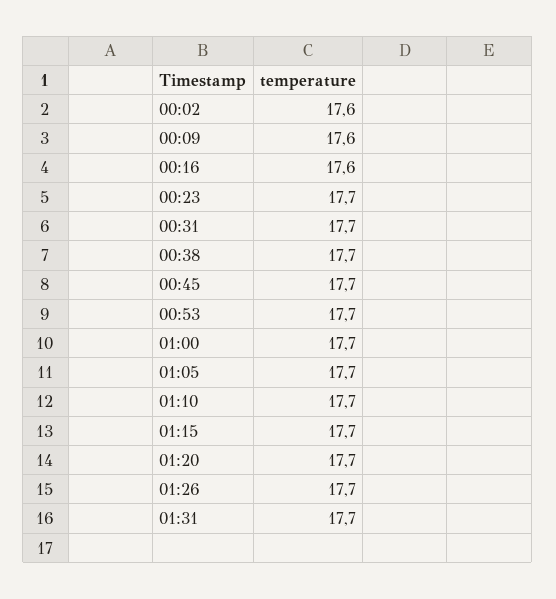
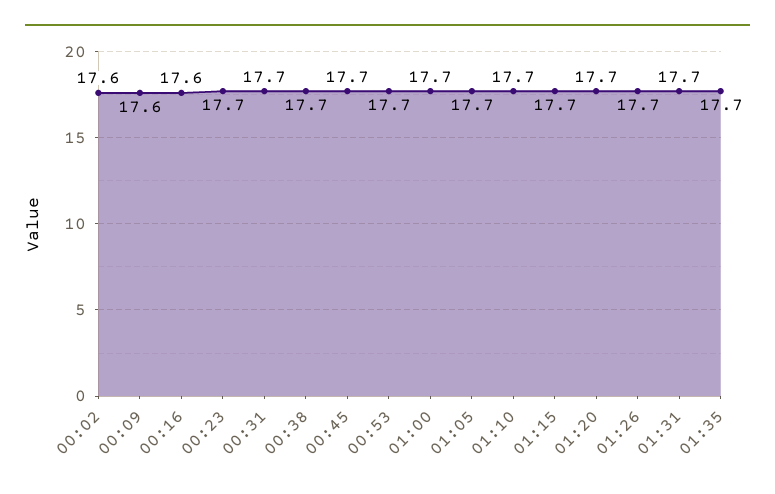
01:35: none -> 17.7

